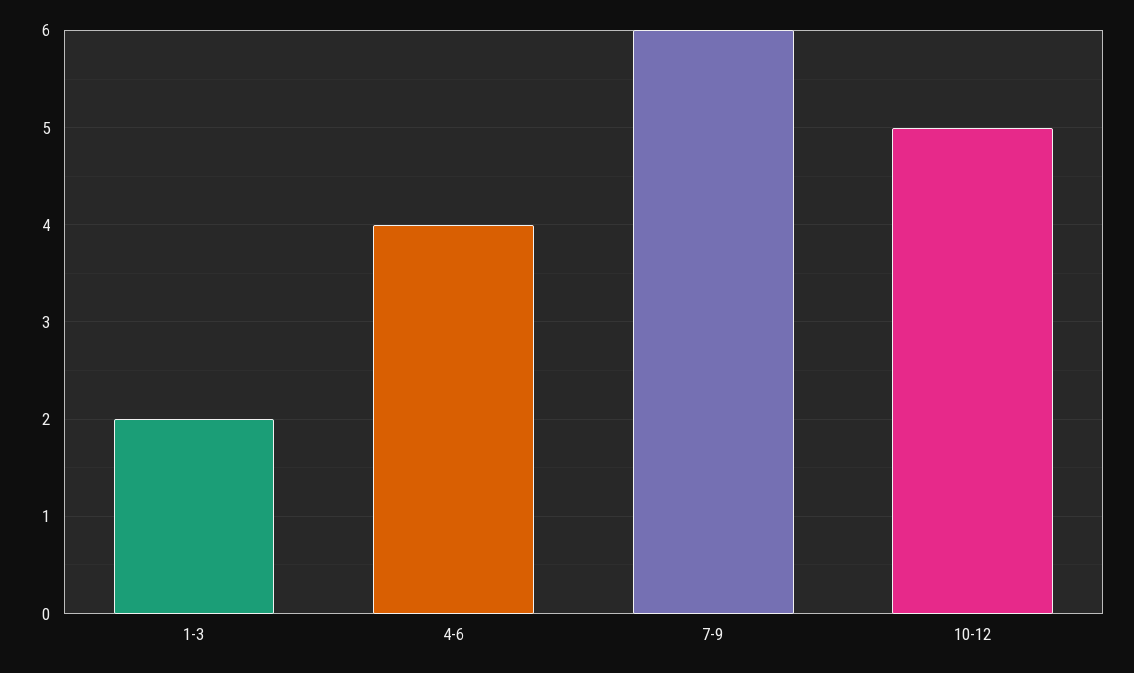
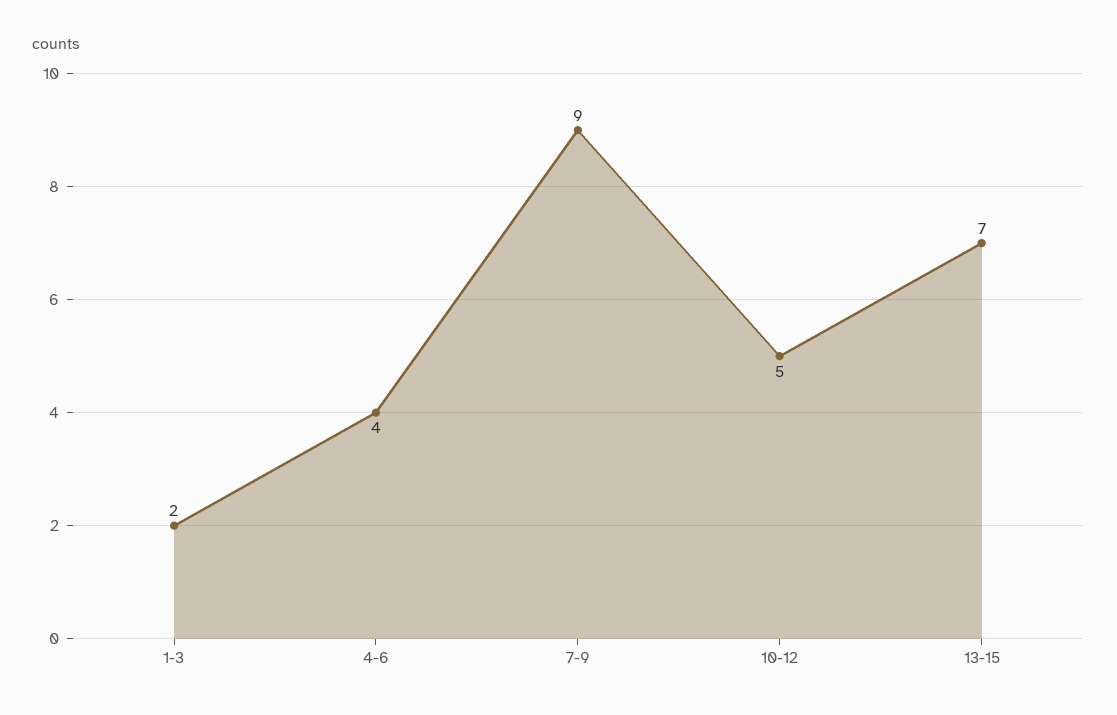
7-9: 6 -> 9
13-15: none -> 7

